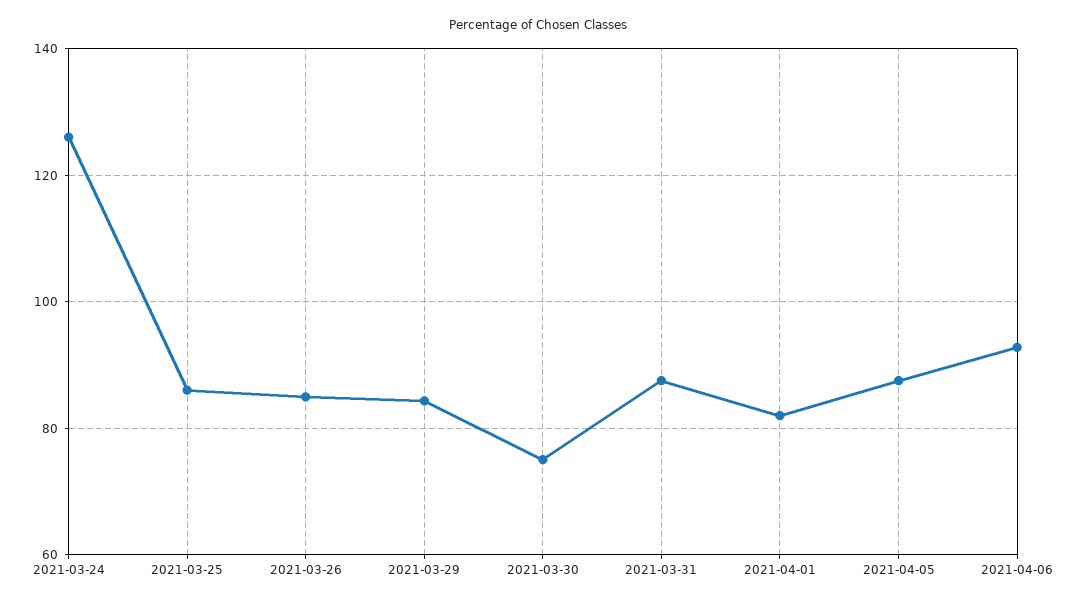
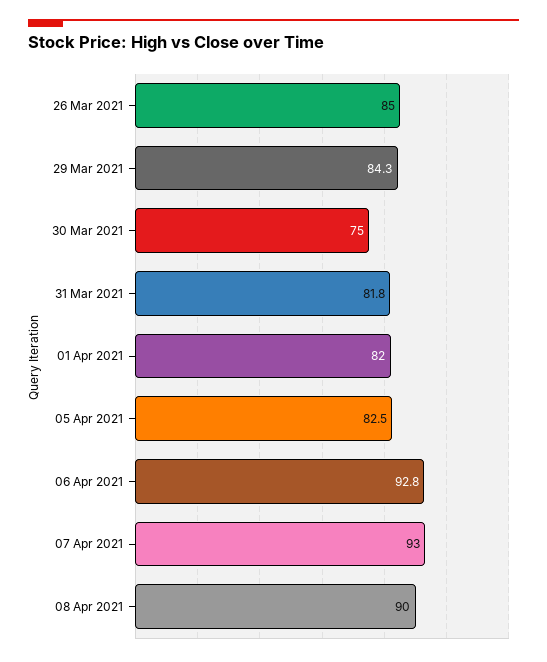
2021-03-24: 126 -> none
2021-03-25: 86 -> none
2021-03-31: 88 -> 81.8
2021-04-05: 88 -> 82.5
07 Apr 2021: none -> 93
08 Apr 2021: none -> 90

